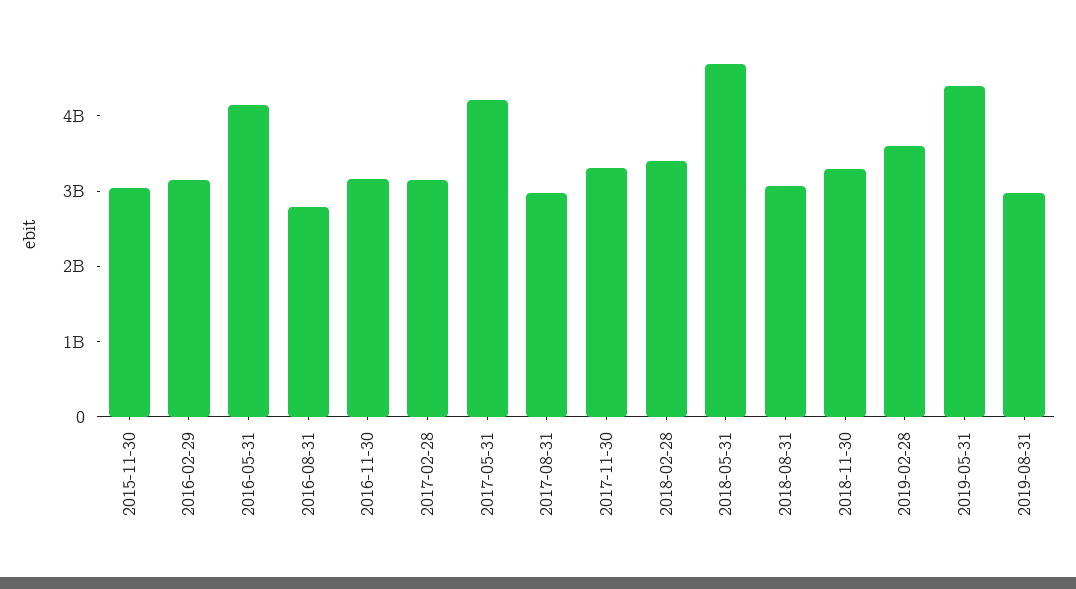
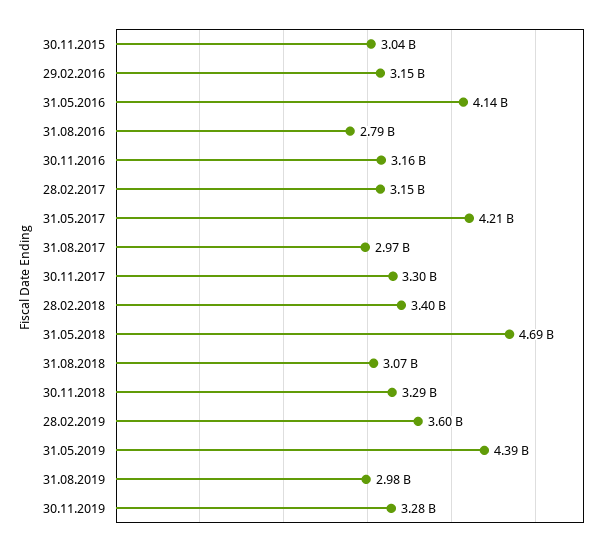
30.11.2019: none -> 3280000000

